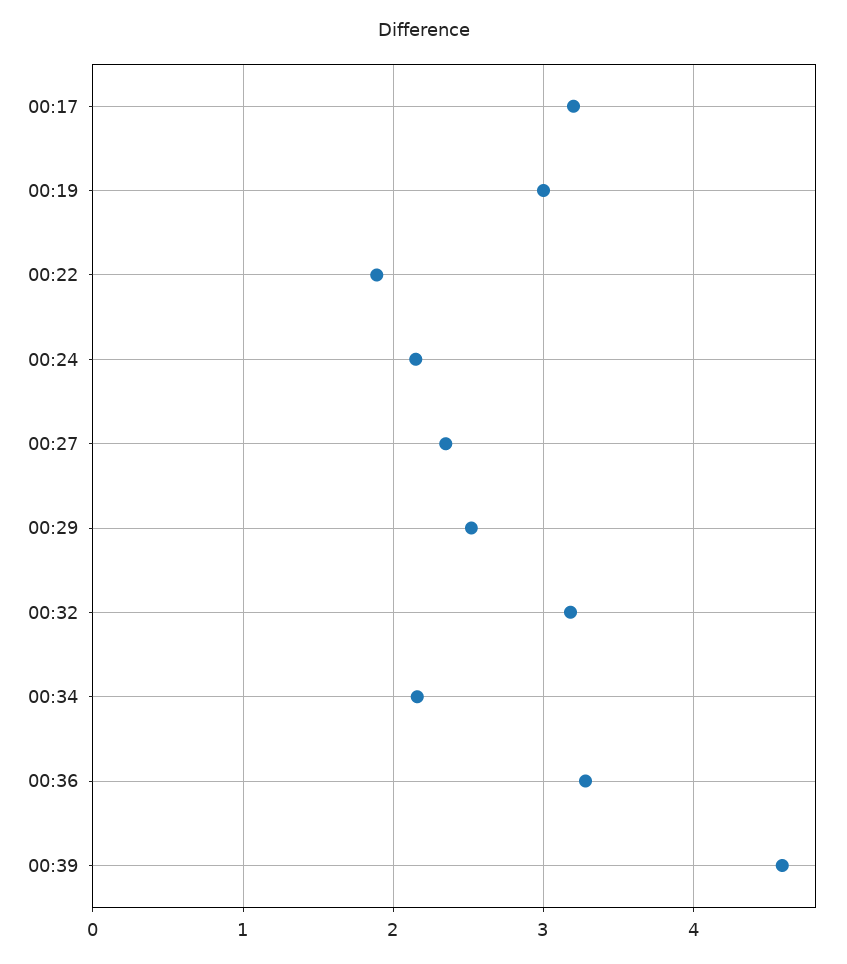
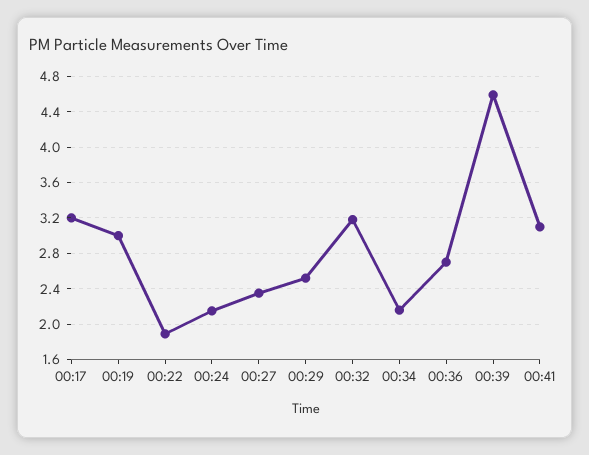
00:36: 3.3 -> 2.7
00:41: none -> 3.1

